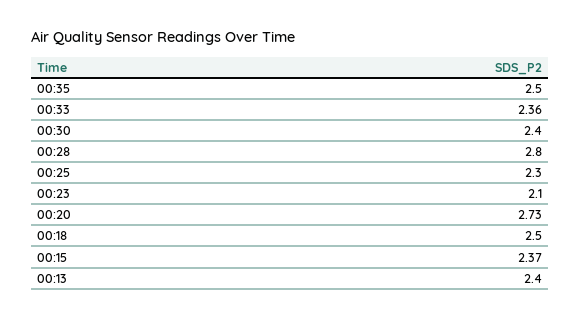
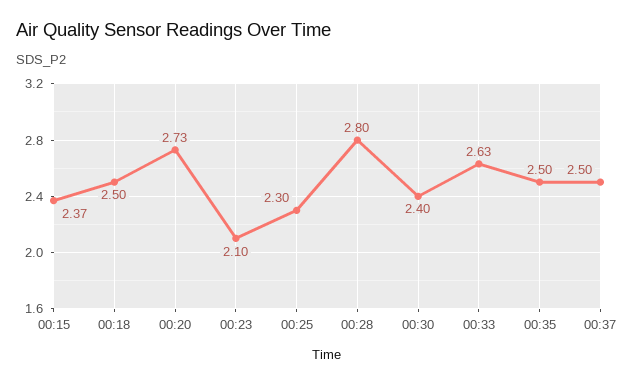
00:33: 2.36 -> 2.63
00:13: 2.4 -> none
00:37: none -> 2.5

